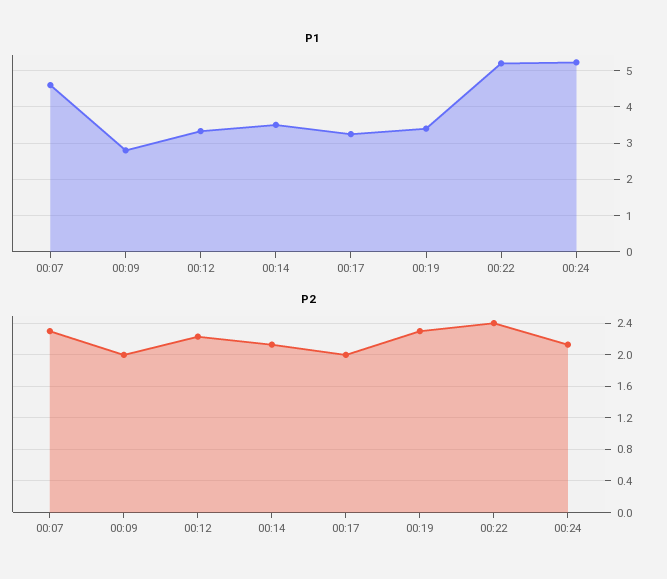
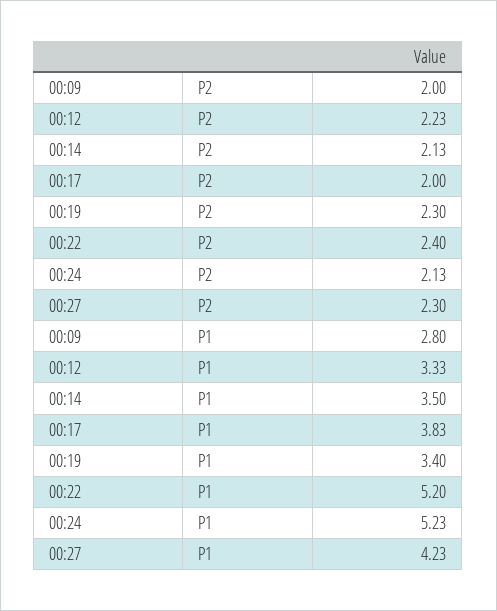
P1, 00:07: 4.6 -> none
P1, 00:17: 3.2 -> 3.83
P2, 00:07: 2.3 -> none
P2, 00:27: none -> 2.3
P1, 00:27: none -> 4.23

